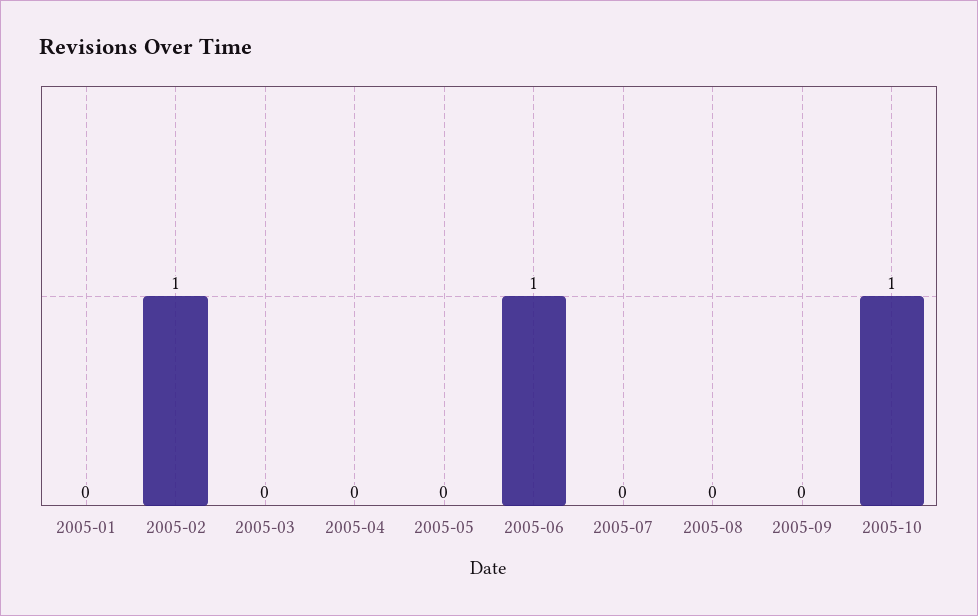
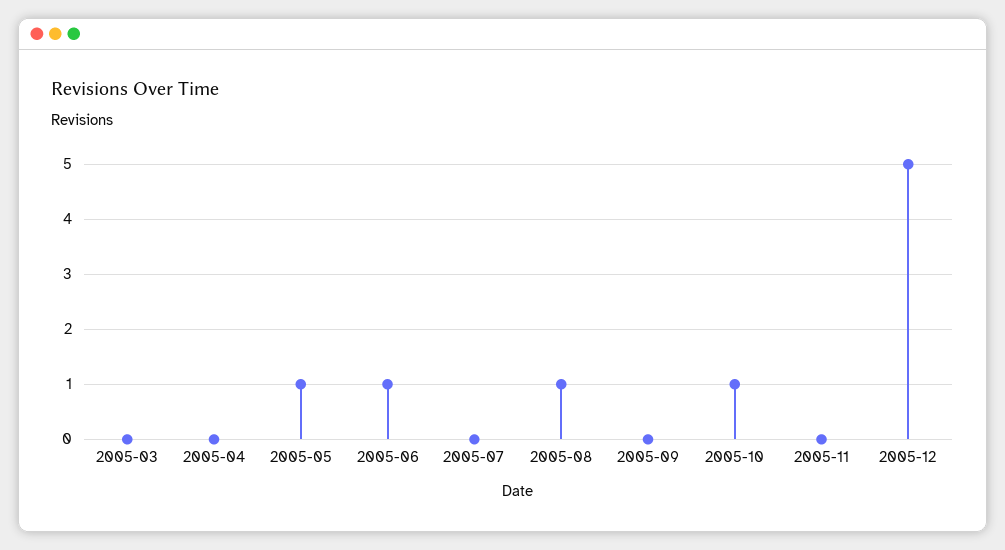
2005-01: 0 -> none
2005-02: 1 -> none
2005-05: 0 -> 1
2005-08: 0 -> 1
2005-11: none -> 0
2005-12: none -> 5

